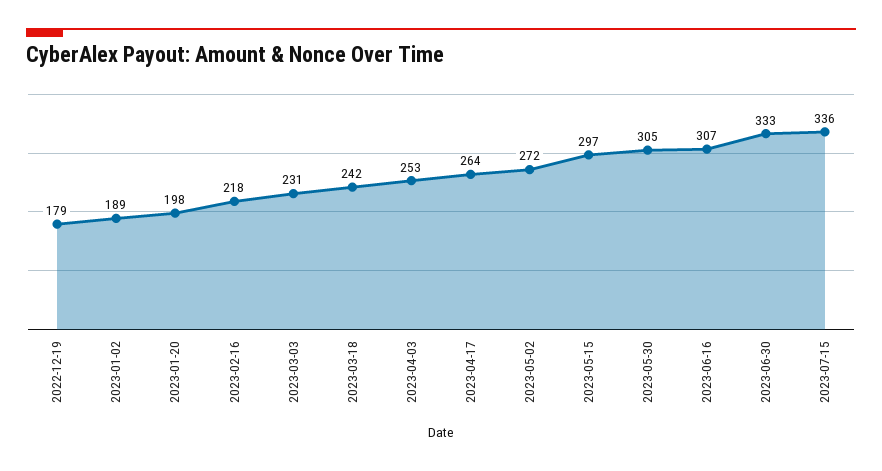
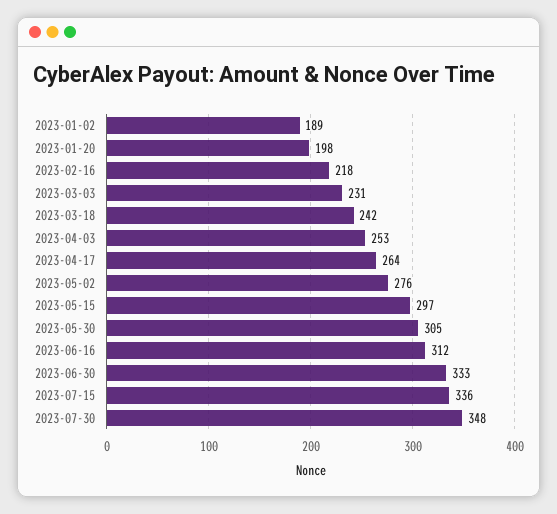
2022-12-19: 179 -> none
2023-05-02: 272 -> 276
2023-06-16: 307 -> 312
2023-07-30: none -> 348

